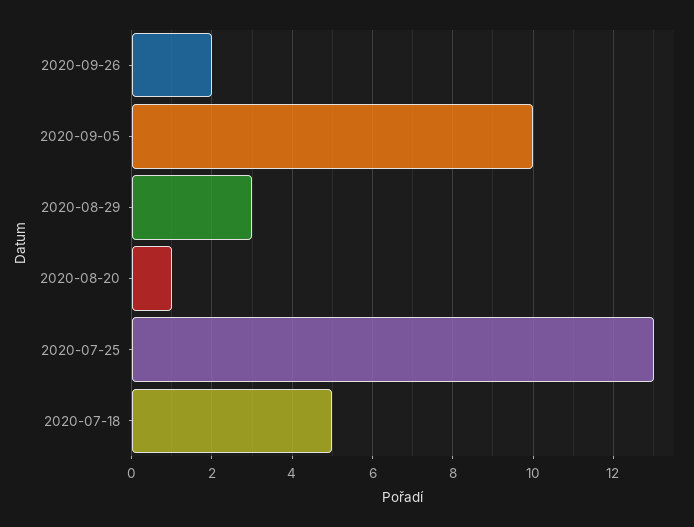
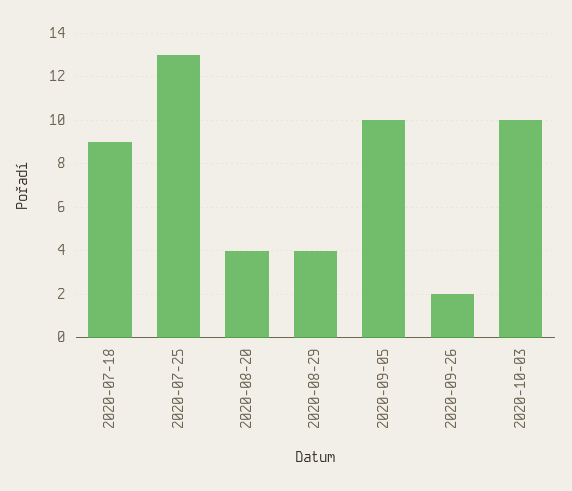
2020-08-29: 3 -> 4
2020-08-20: 1 -> 4
2020-07-18: 5 -> 9
2020-10-03: none -> 10

